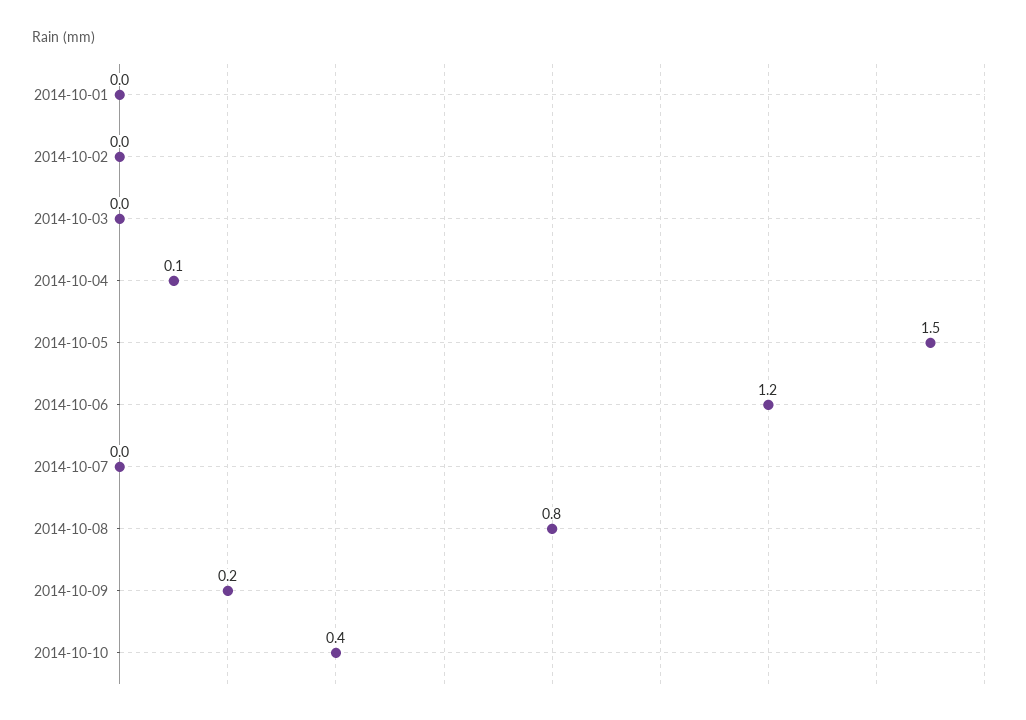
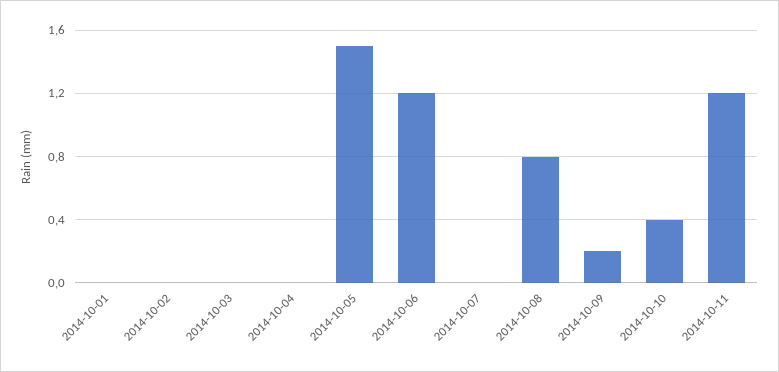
2014-10-04: 0.1 -> 0
2014-10-11: none -> 1.2

